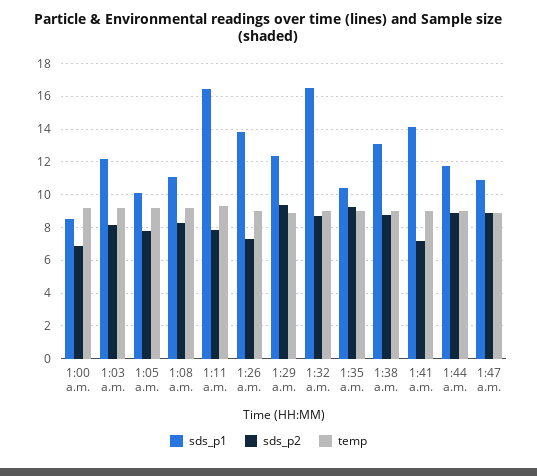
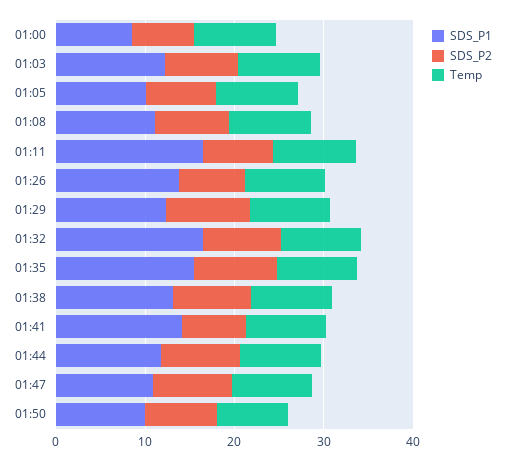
sds_p1, 1:35 a.m.: 10.5 -> 16
sds_p1, 01:50: none -> 10
sds_p2, 01:50: none -> 8
temp, 01:50: none -> 8

